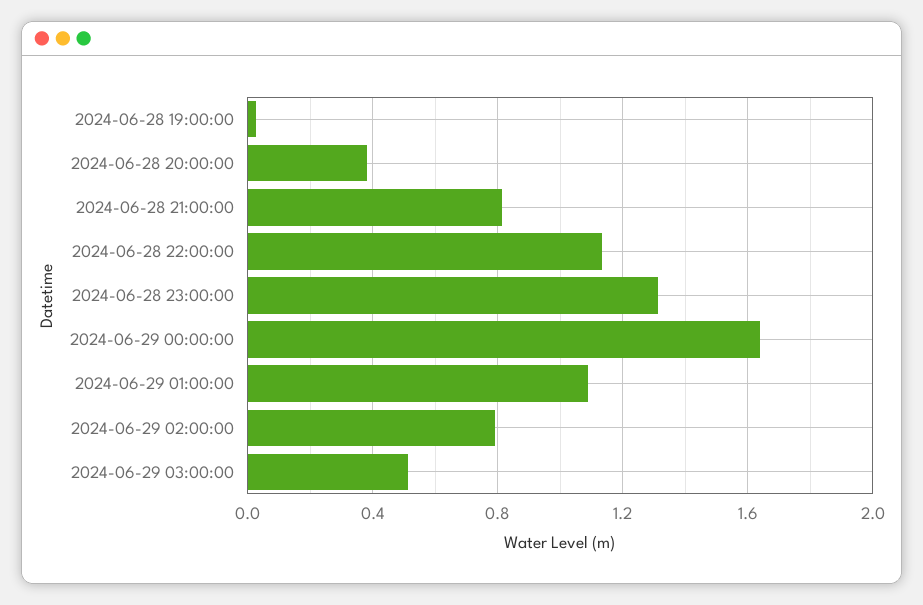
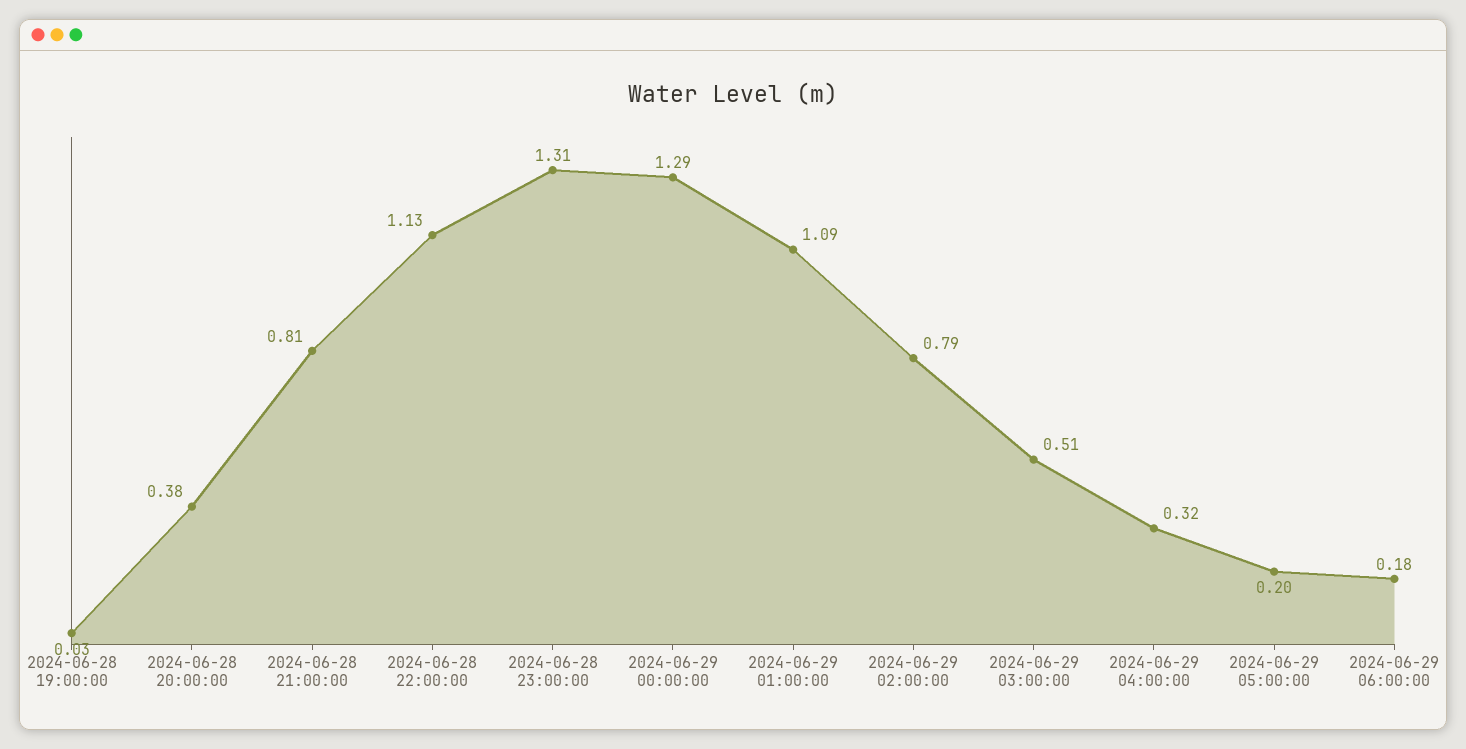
2024-06-29 00:00:00: 1.65 -> 1.29
2024-06-29 04:00:00: none -> 0.32
2024-06-29 05:00:00: none -> 0.2
2024-06-29 06:00:00: none -> 0.18

